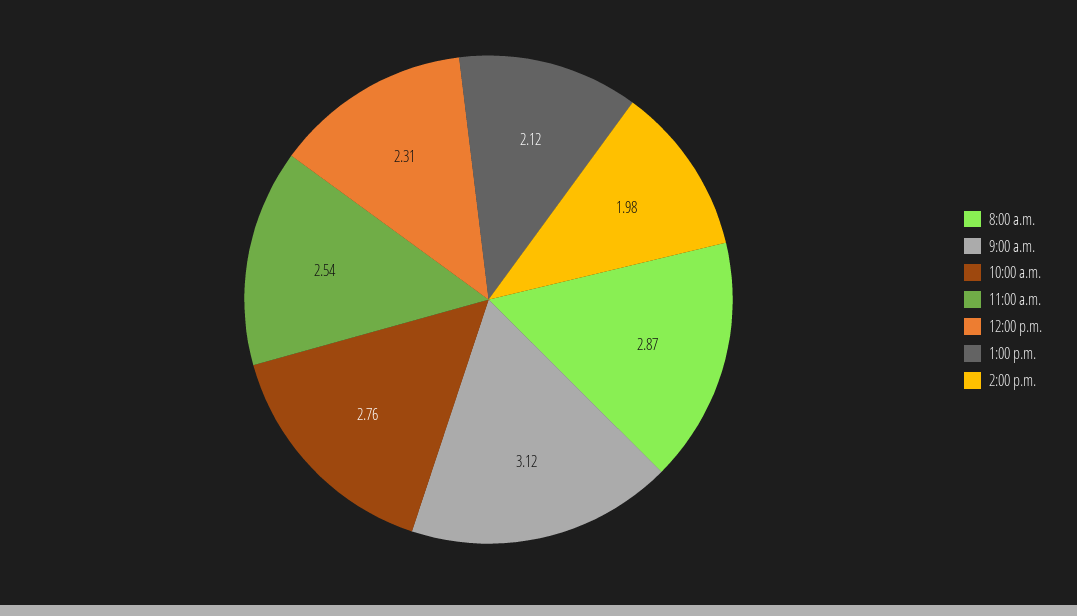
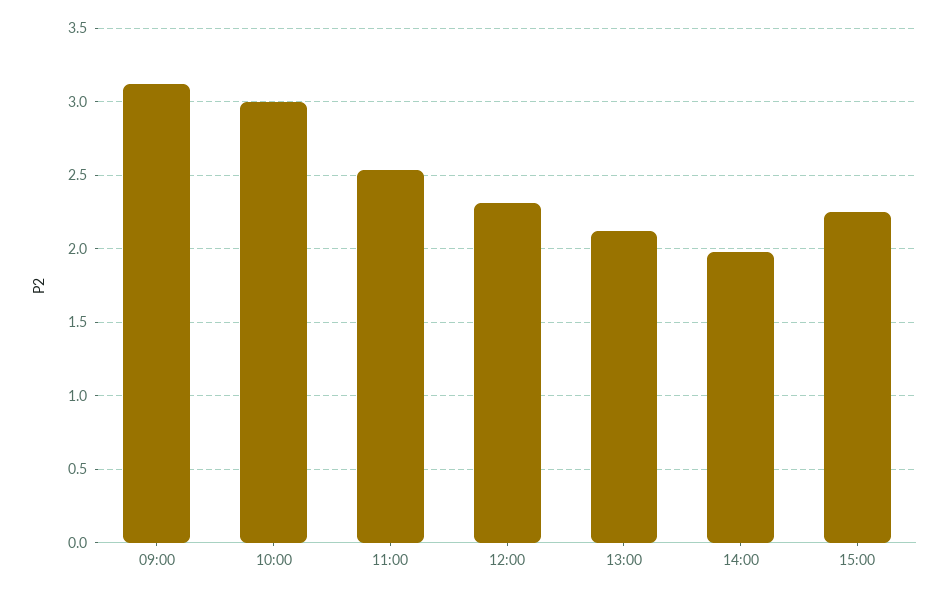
8:00 a.m.: 2.87 -> none
10:00 a.m.: 2.76 -> 3
15:00: none -> 2.25

